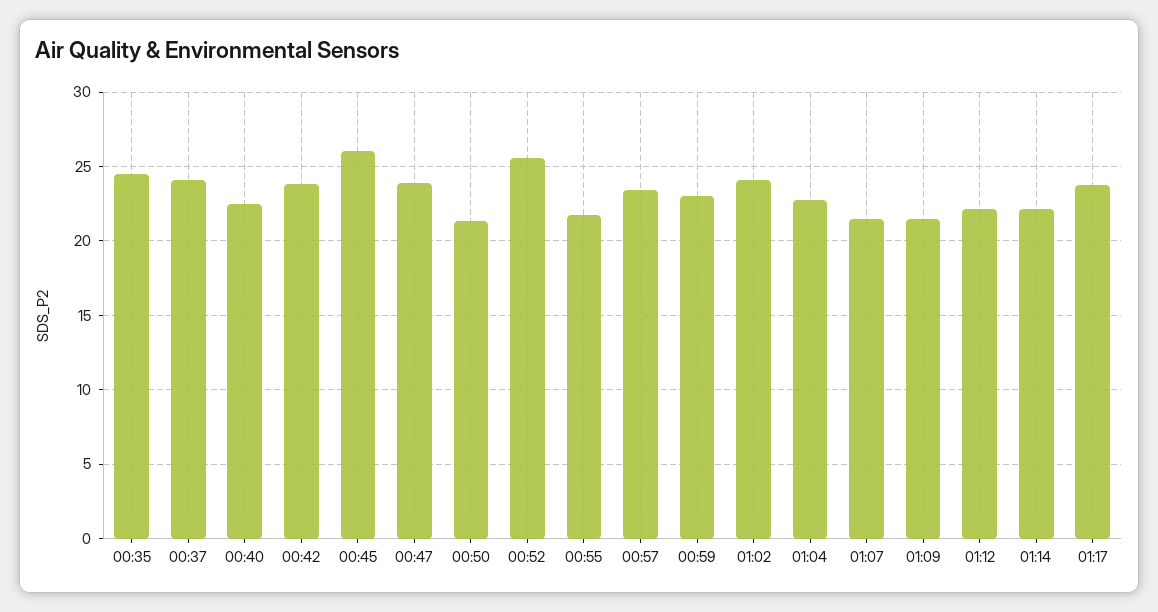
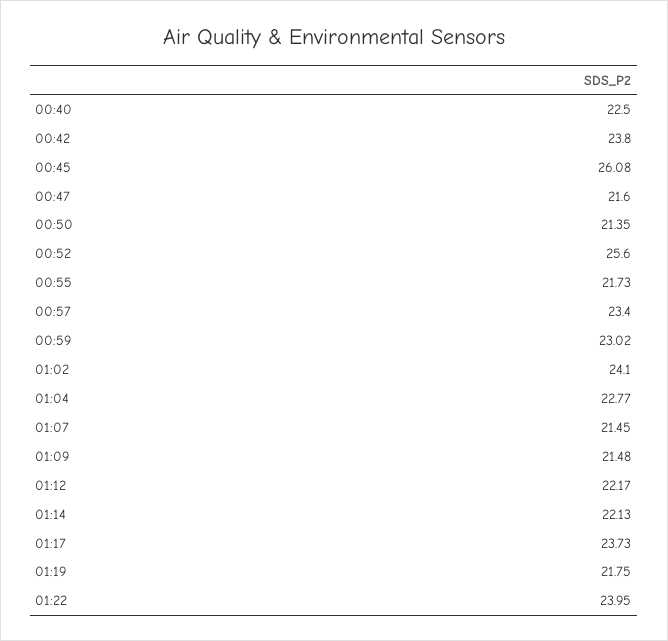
00:35: 24.5 -> none
00:37: 24 -> none
00:47: 24 -> 21.6
01:19: none -> 21.75
01:22: none -> 23.95

